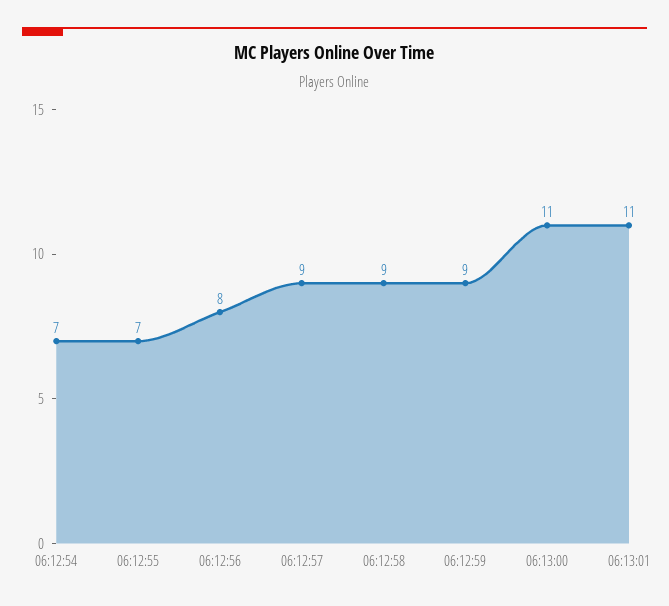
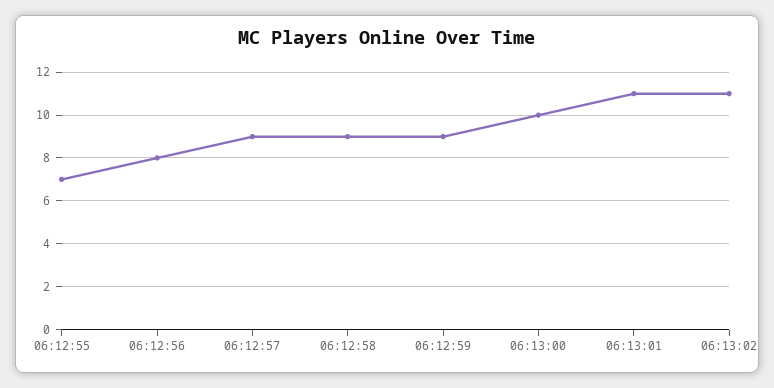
06:12:54: 7 -> none
06:13:00: 11 -> 10
06:13:02: none -> 11

